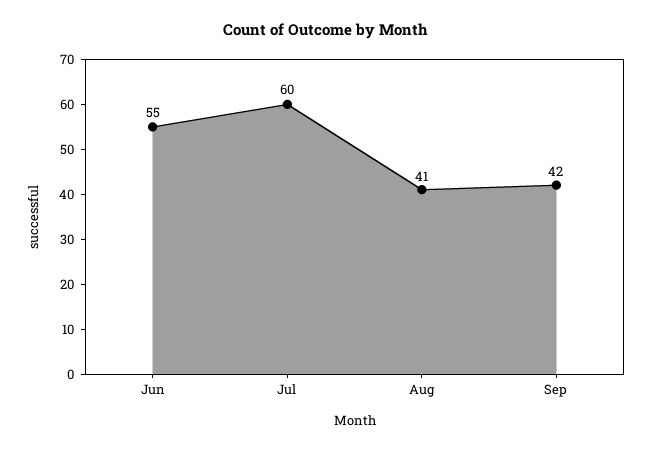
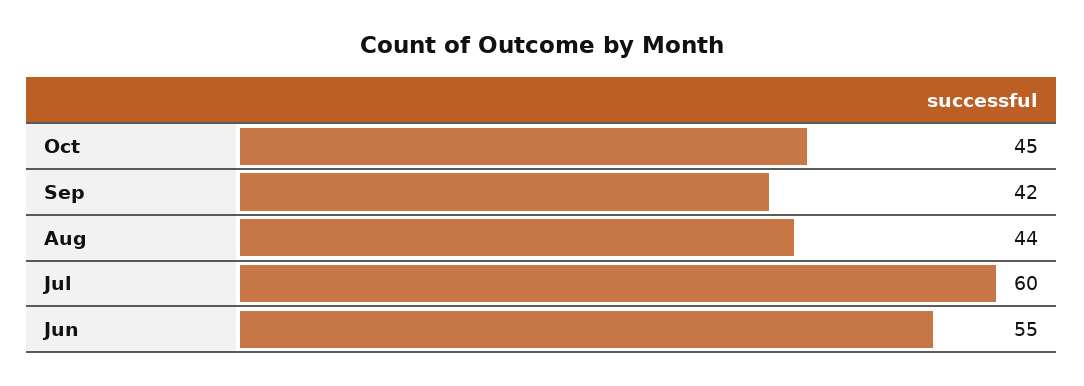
Aug: 41 -> 44
Oct: none -> 45

